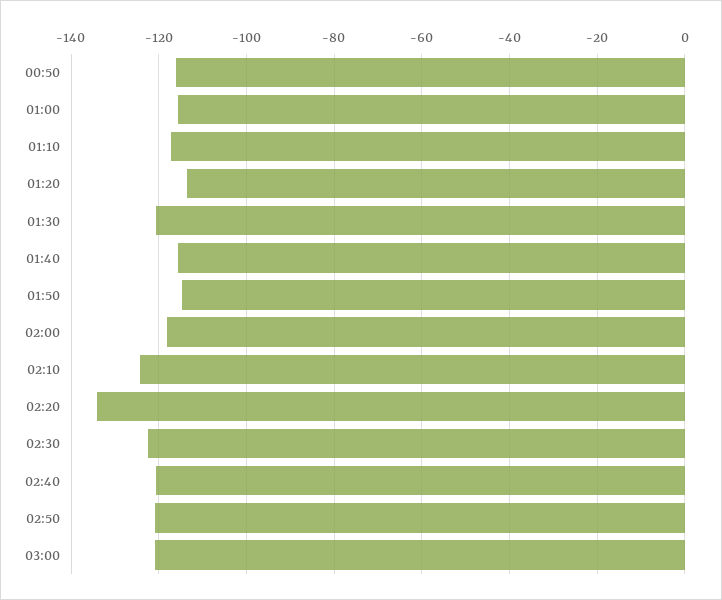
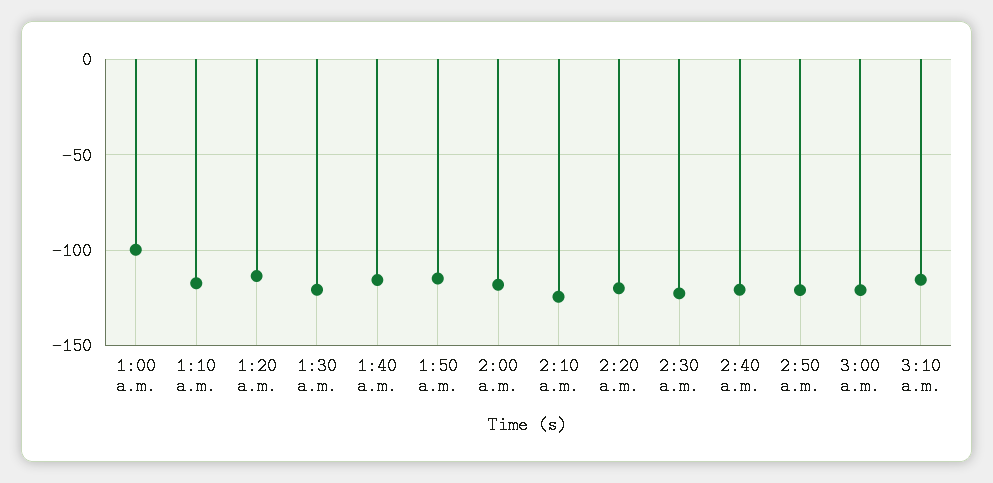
00:50: -116 -> none
01:00: -116 -> -100
02:20: -134 -> -120
3:10 a.m.: none -> -115

